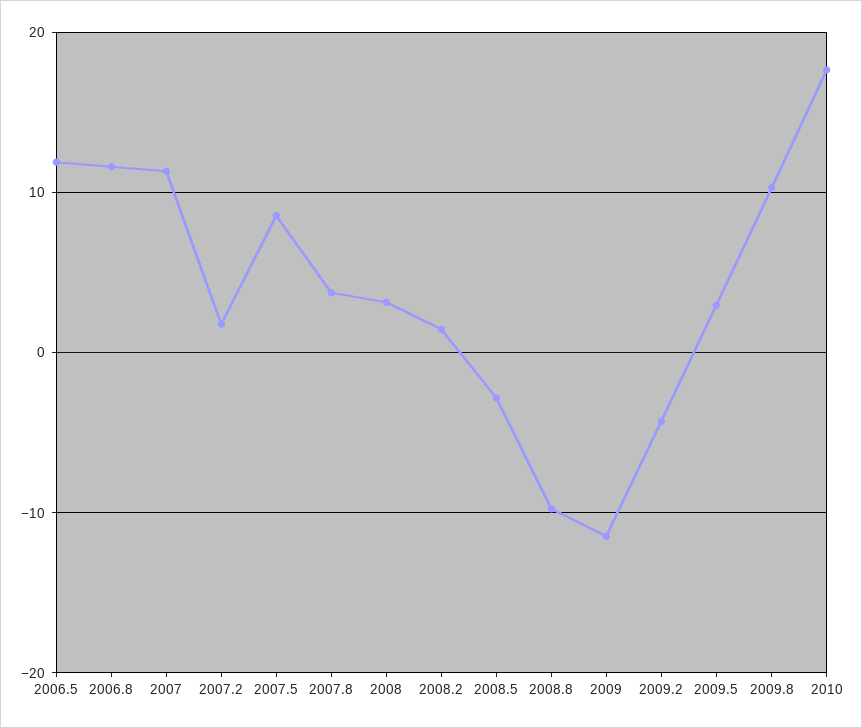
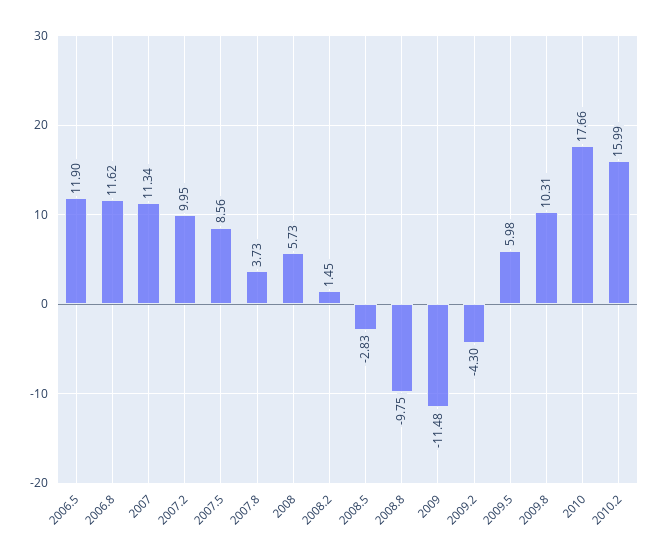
2007.2: 2 -> 9.95
2008: 3 -> 5.73
2009.5: 3 -> 5.98
2010.2: none -> 15.99

